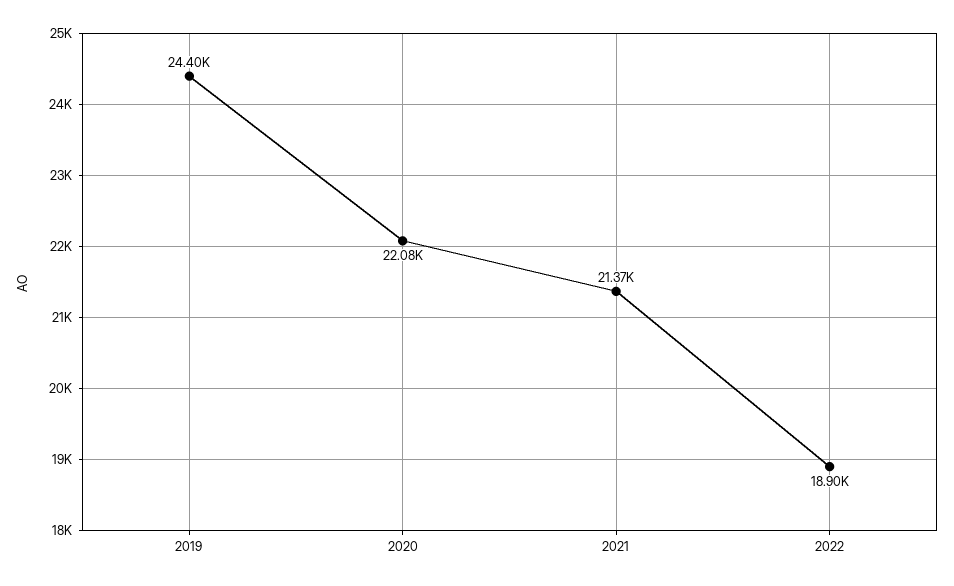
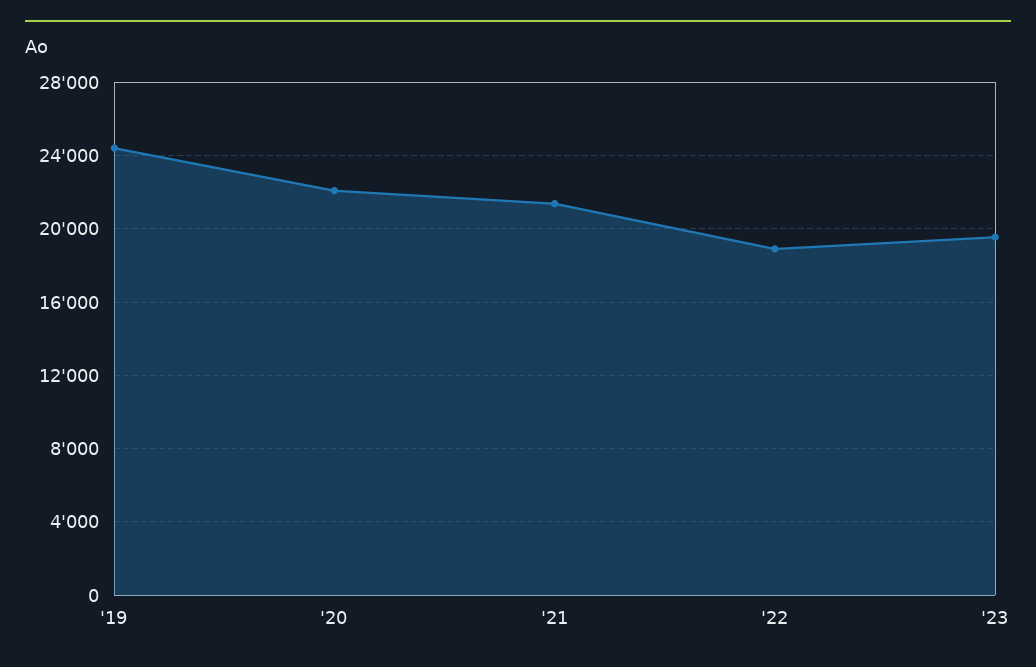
'23: none -> 19500

